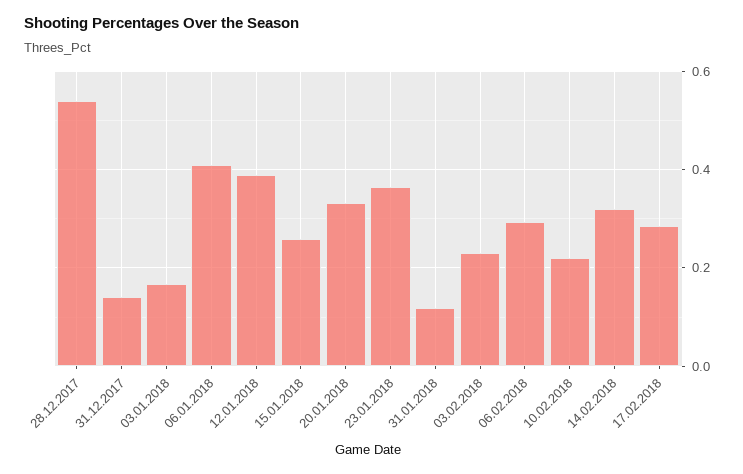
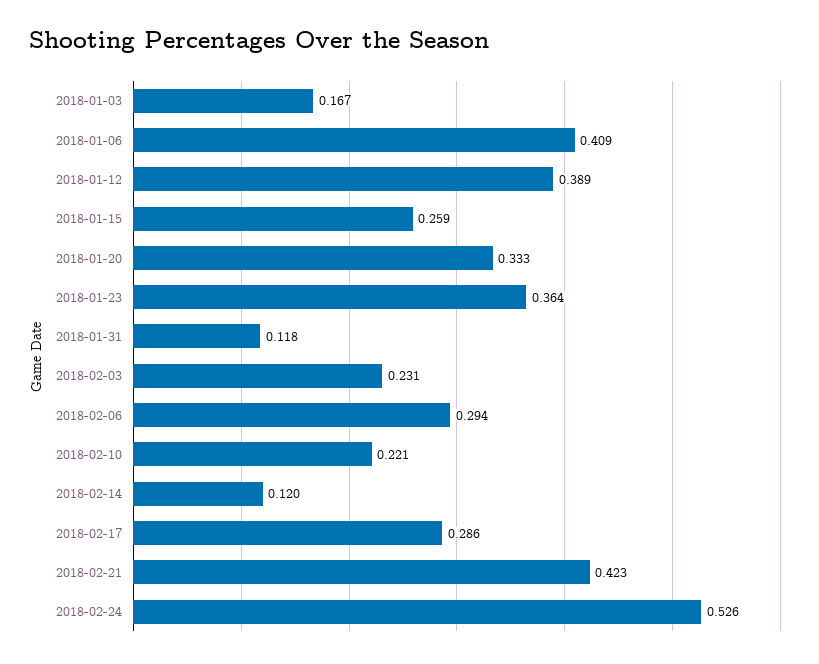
28.12.2017: 0.54 -> none
31.12.2017: 0.14 -> none
14.02.2018: 0.32 -> 0.12
2018-02-21: none -> 0.423
2018-02-24: none -> 0.526

